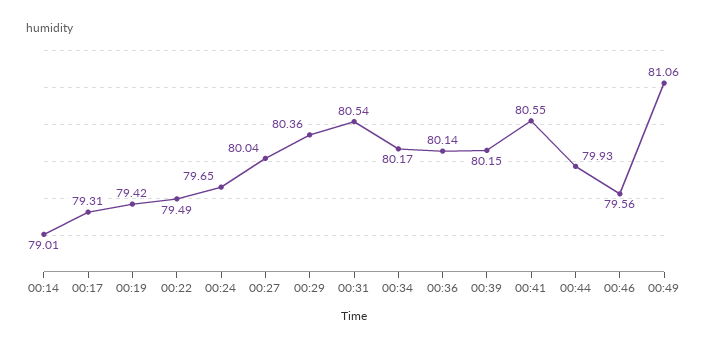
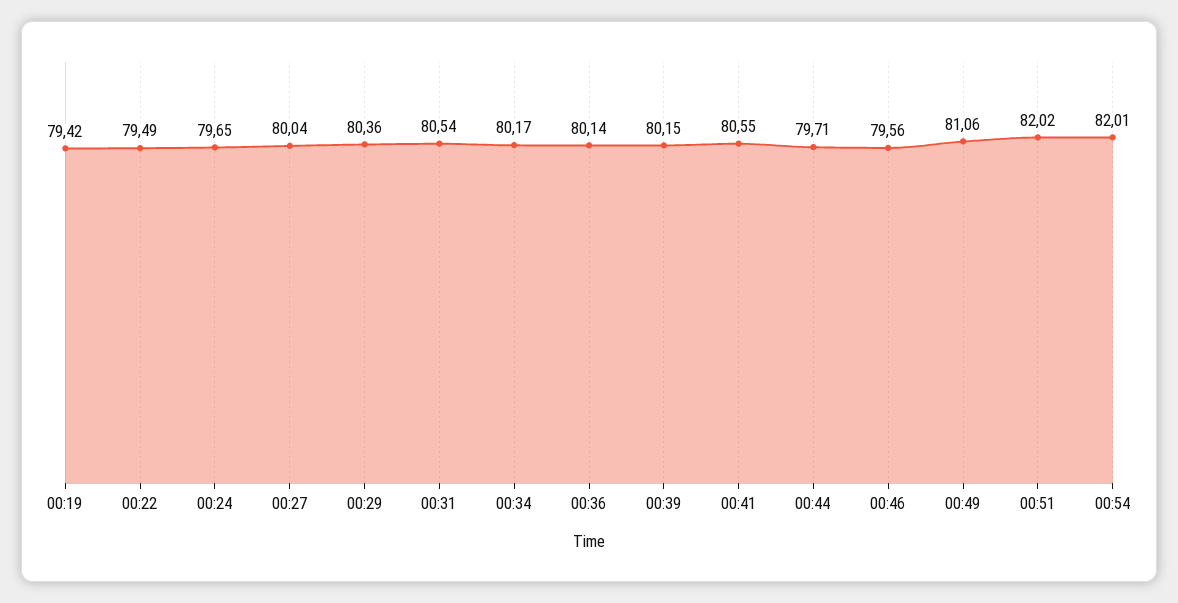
00:14: 79.01 -> none
00:17: 79.31 -> none
00:44: 79.93 -> 79.71
00:51: none -> 82.02
00:54: none -> 82.01

